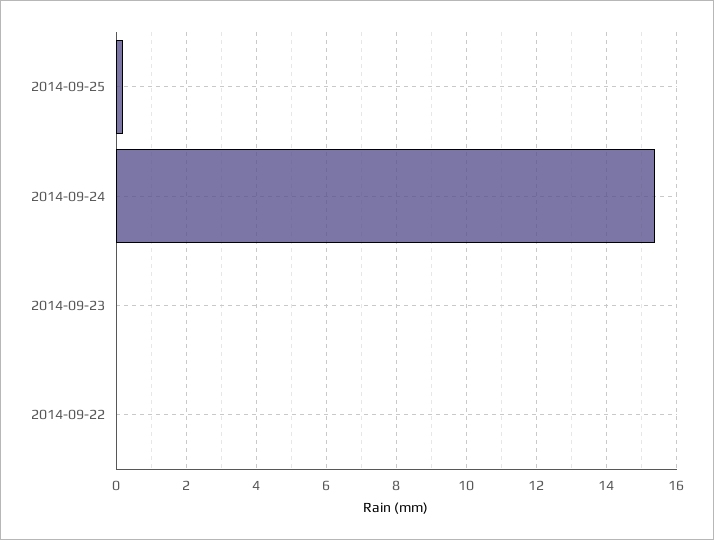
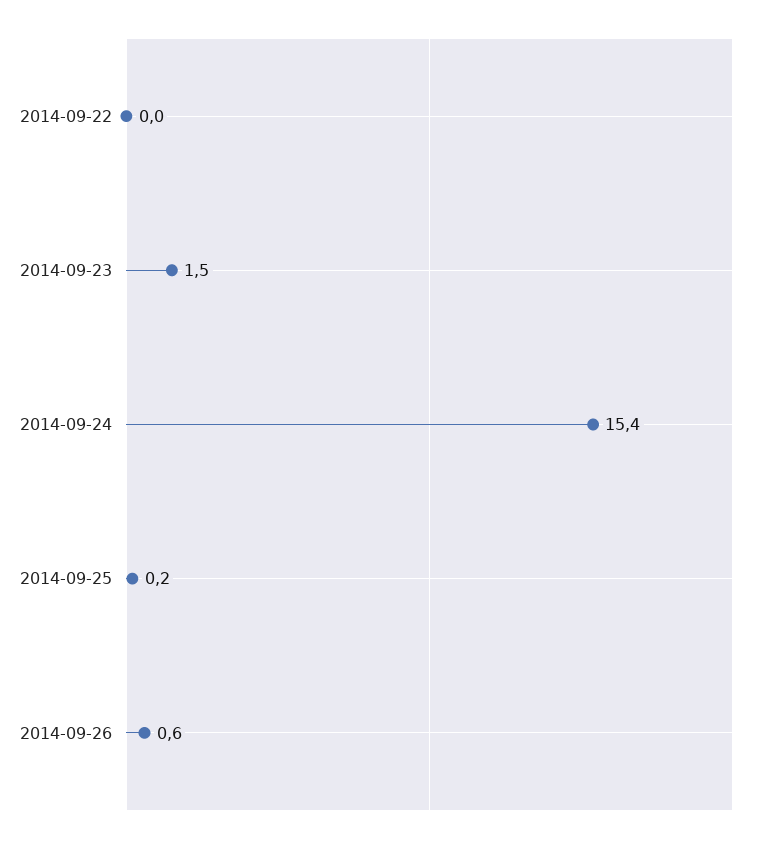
2014-09-23: 0 -> 1.5
2014-09-26: none -> 0.6

